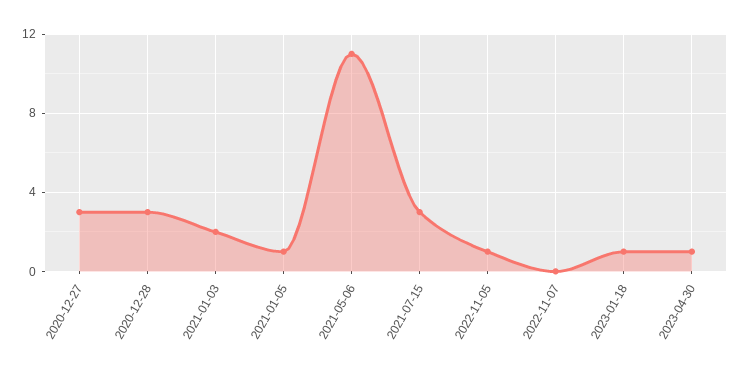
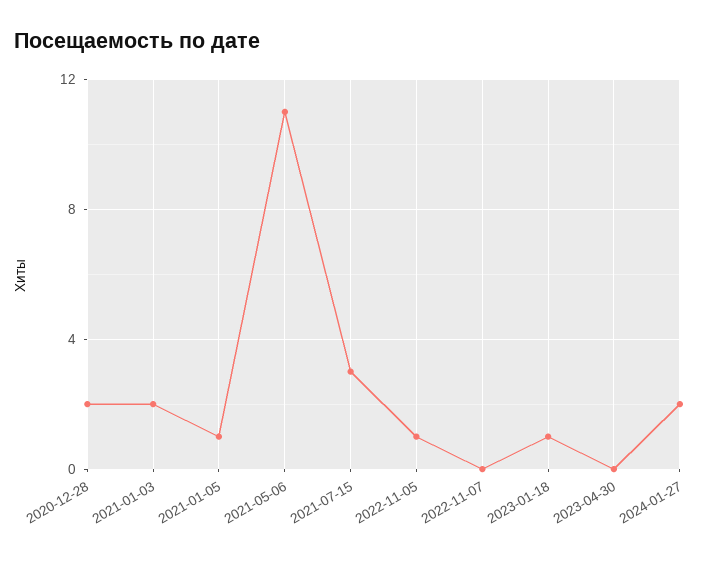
2020-12-27: 3 -> none
2020-12-28: 3 -> 2
2023-04-30: 1 -> 0
2024-01-27: none -> 2

